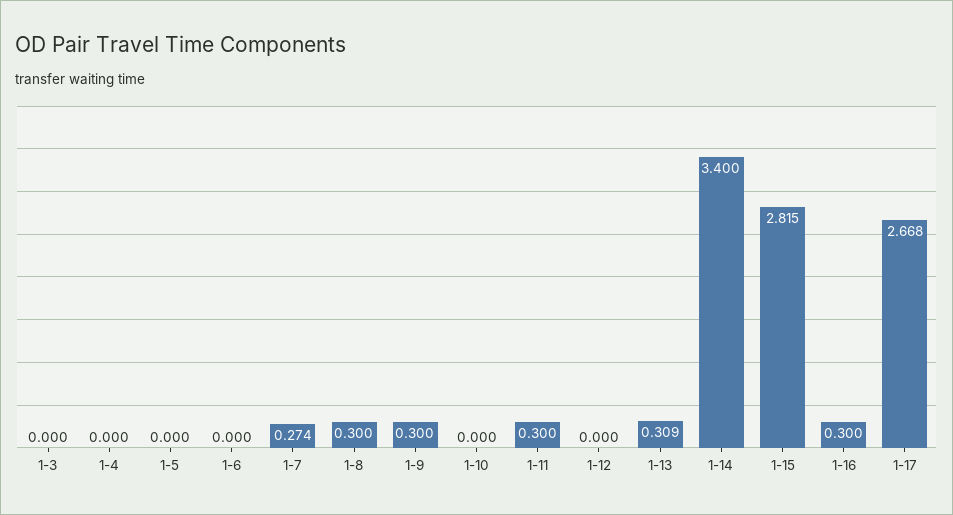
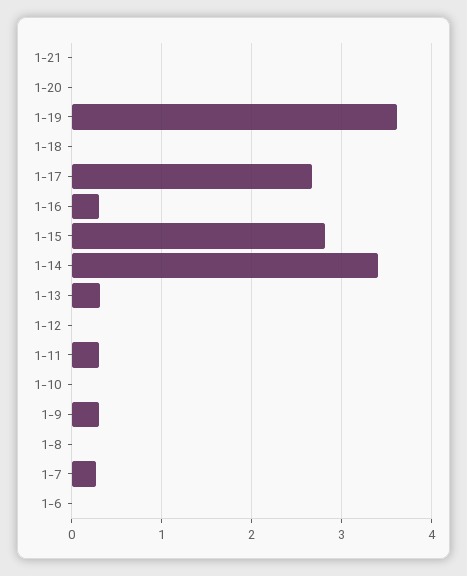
1-3: 0 -> none
1-4: 0 -> none
1-5: 0 -> none
1-8: 0.3 -> 0
1-21: none -> 0
1-20: none -> 0
1-19: none -> 3.6
1-18: none -> 0

